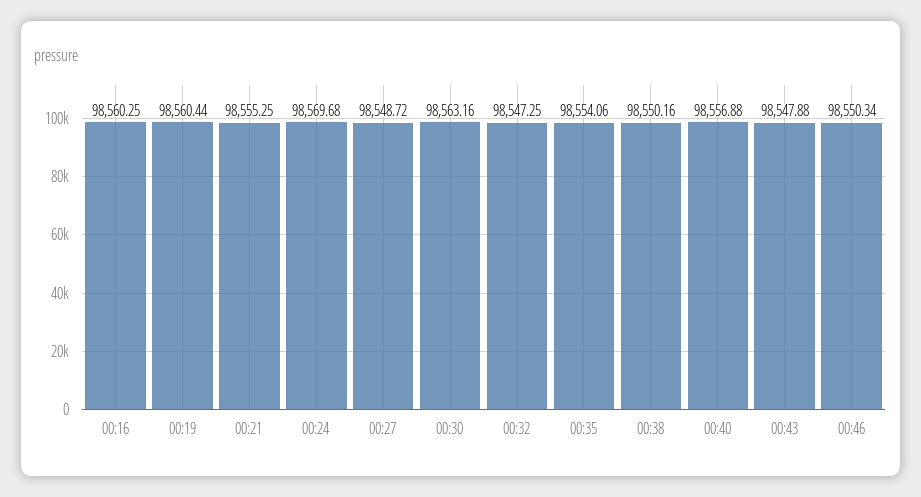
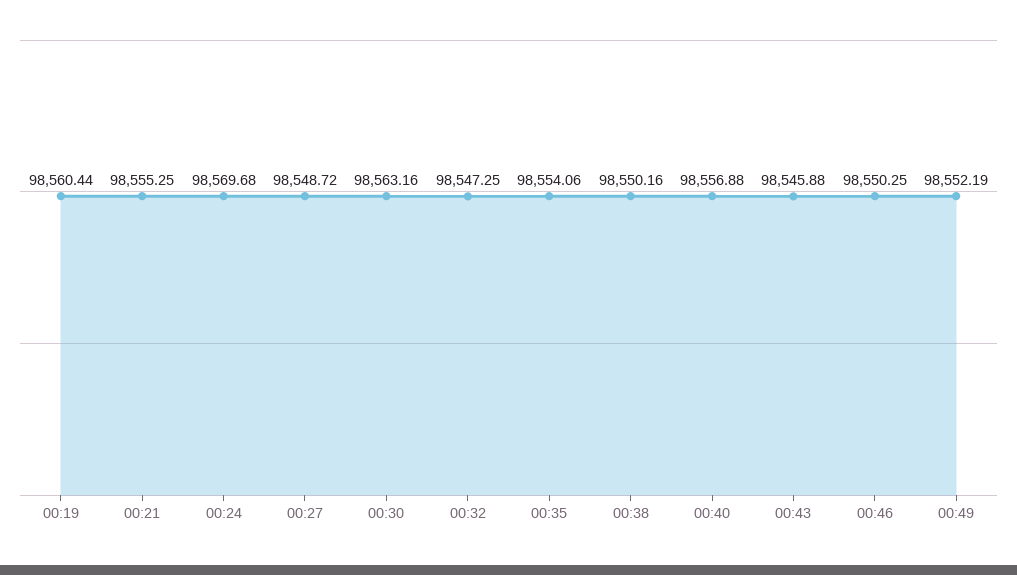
00:16: 98560.25 -> none
00:43: 98547.88 -> 98545.88
00:46: 98550.34 -> 98550.25
00:49: none -> 98552.19

